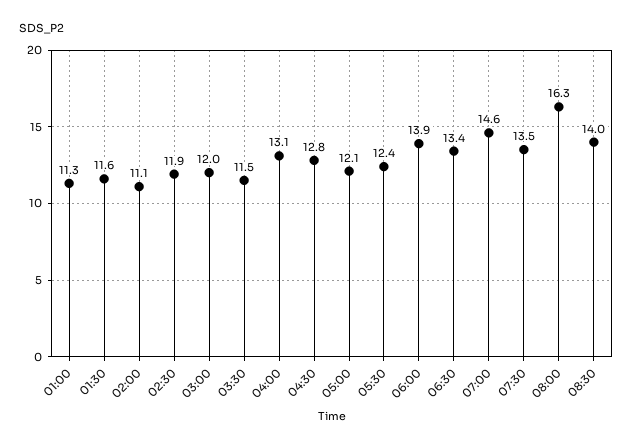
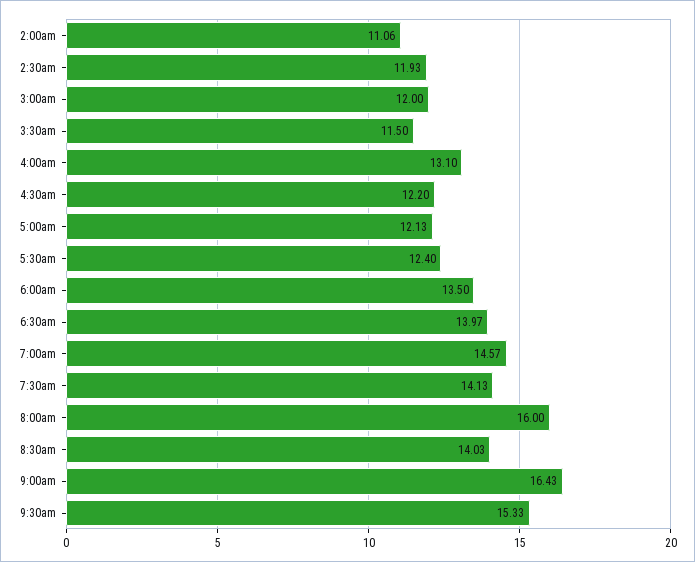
01:00: 11.3 -> none
01:30: 11.6 -> none
04:30: 12.8 -> 12.2
06:00: 13.9 -> 13.5
06:30: 13.4 -> 13.97
07:30: 13.5 -> 14.13
08:00: 16.3 -> 16
9:00am: none -> 16.43
9:30am: none -> 15.33

